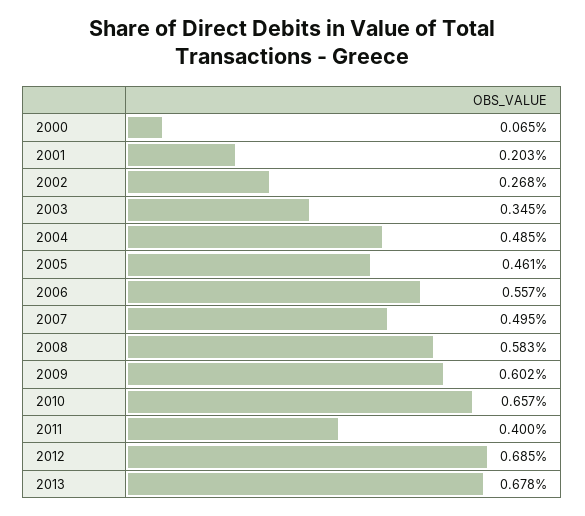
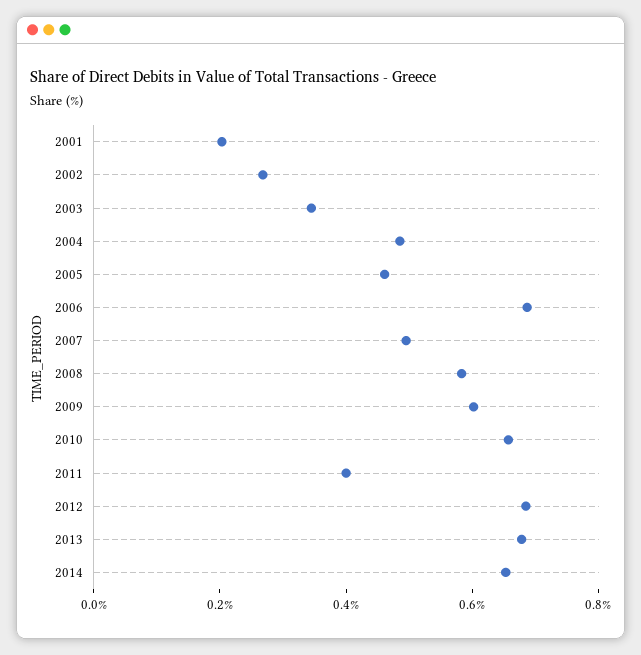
2000: 0.065 -> none
2006: 0.557 -> 0.7
2014: none -> 0.65

